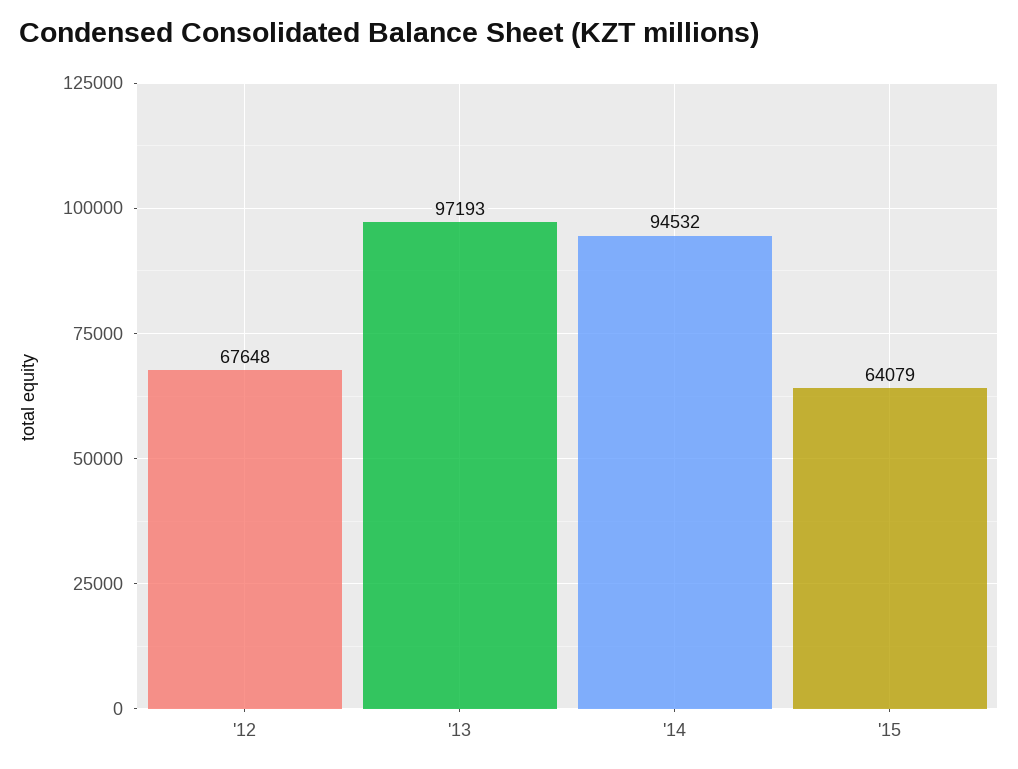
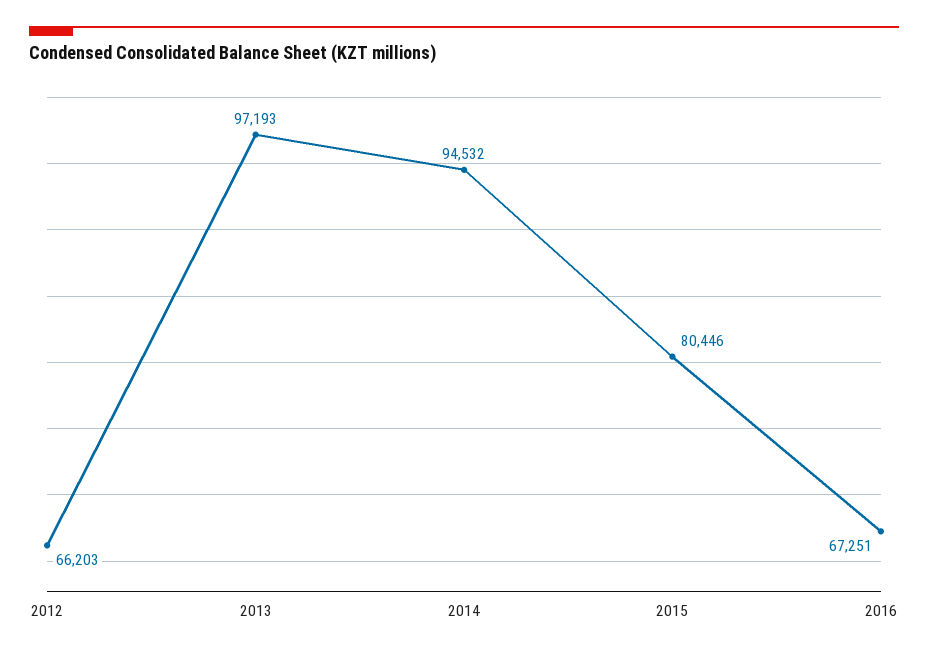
'12: 67648 -> 66203
'15: 64079 -> 80446
2016: none -> 67251

